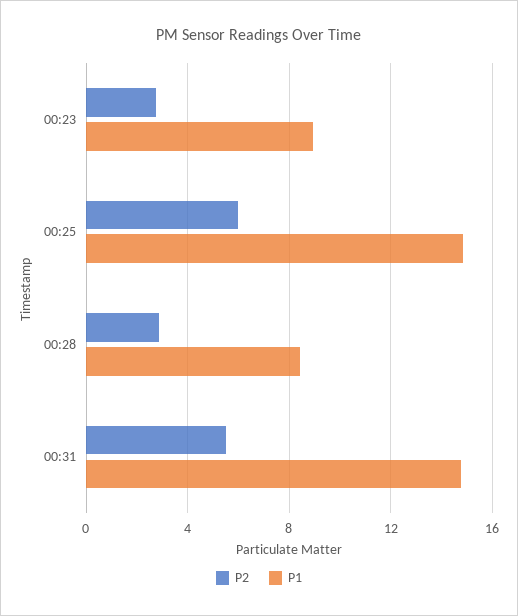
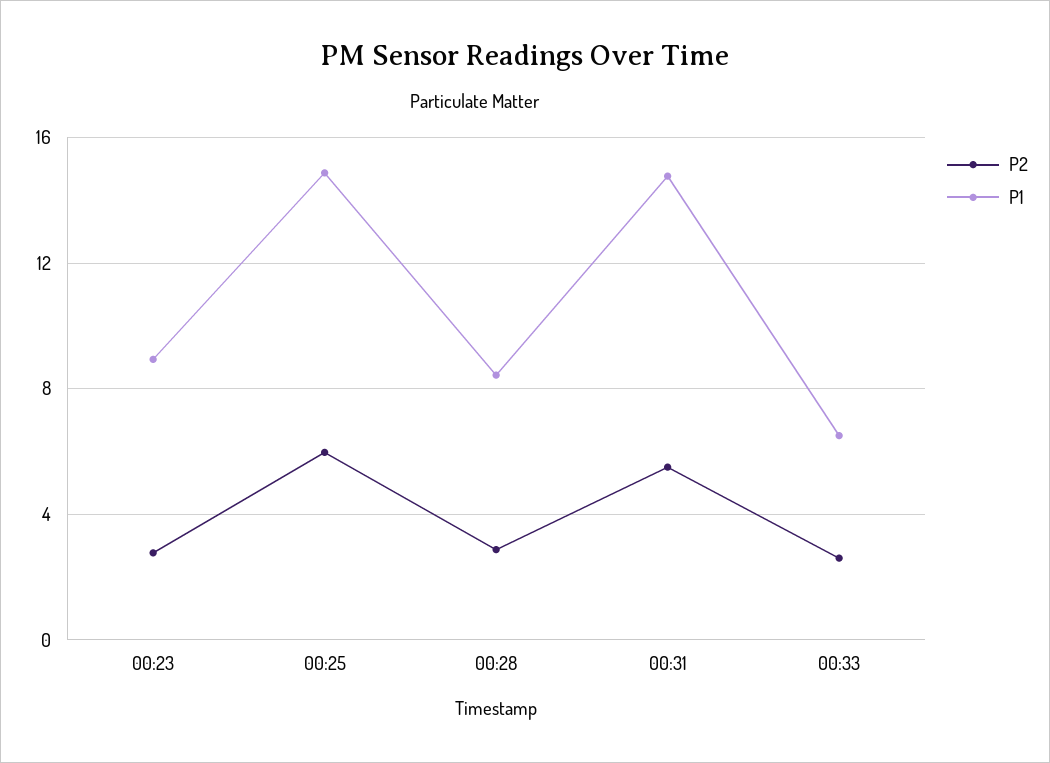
P2, 00:33: none -> 2.5
P1, 00:33: none -> 6.5

